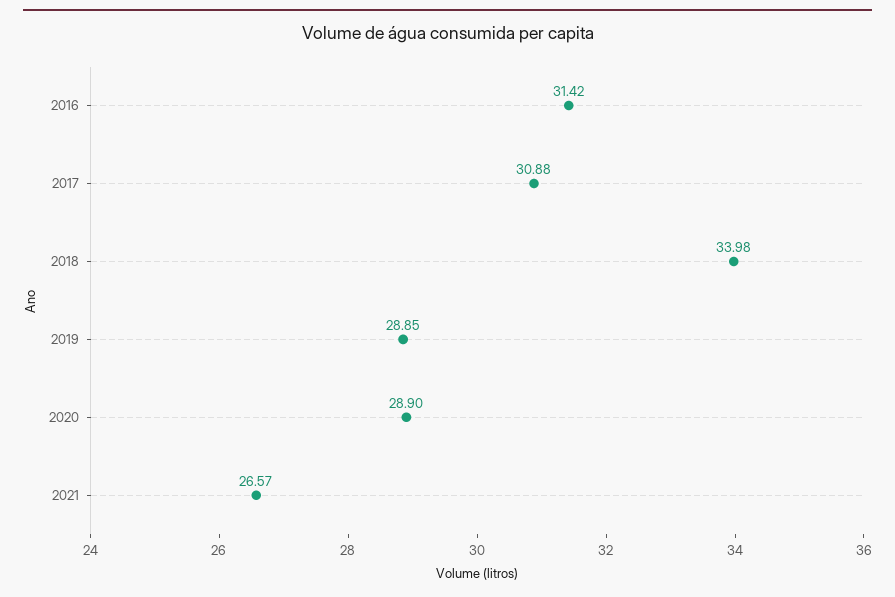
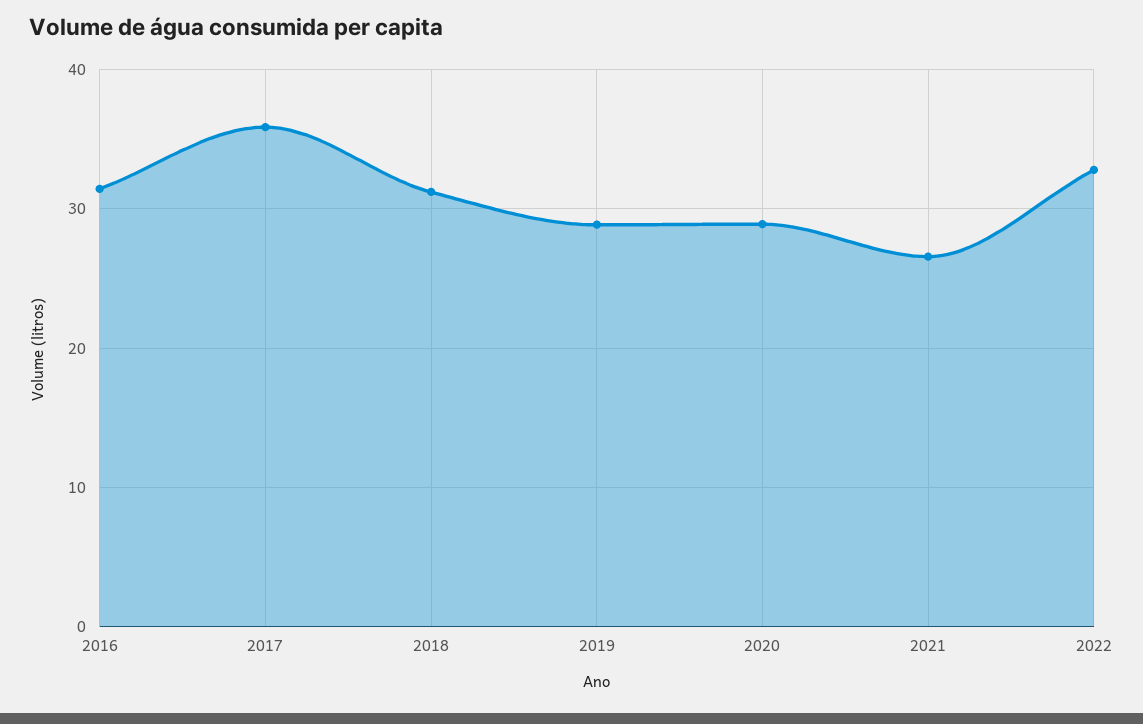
2017: 30.88 -> 36
2018: 33.98 -> 31
2022: none -> 33

